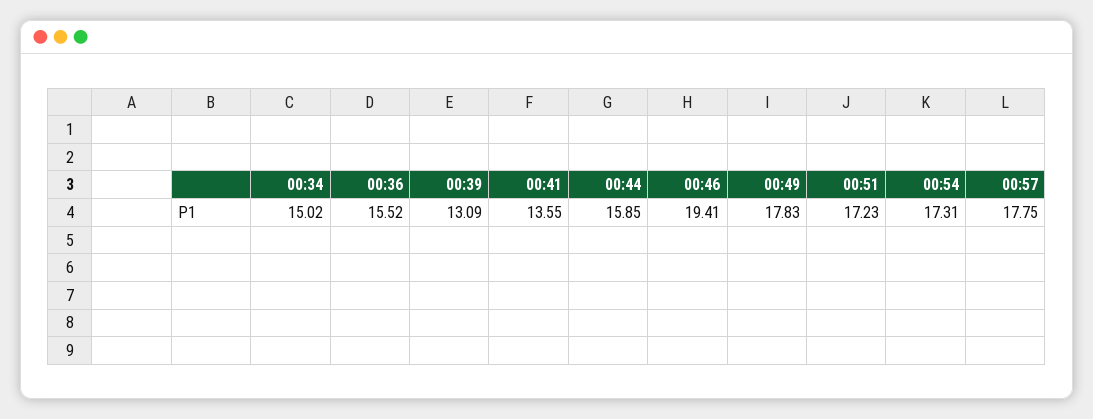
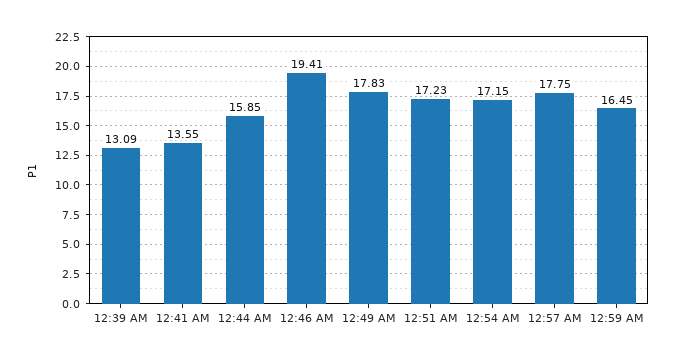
00:34: 15.02 -> none
00:36: 15.52 -> none
00:54: 17.31 -> 17.15
12:59 AM: none -> 16.45

